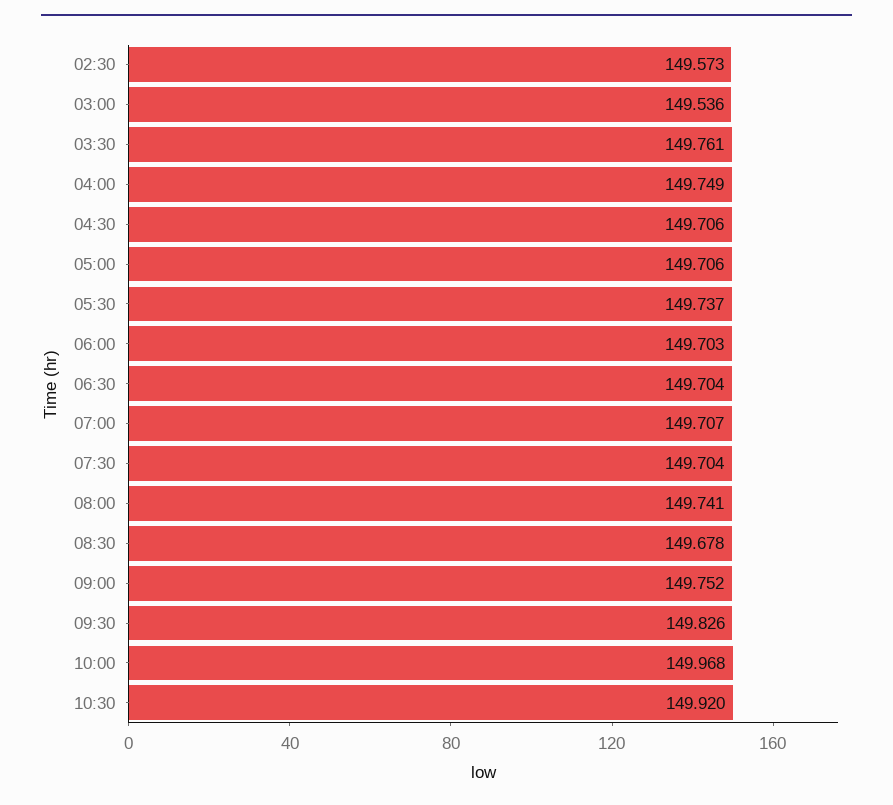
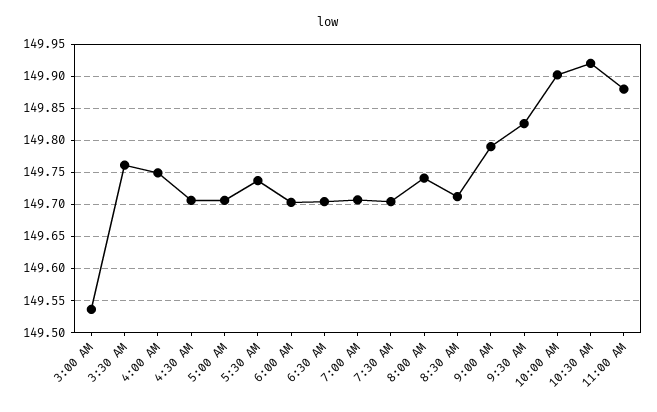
02:30: 149.573 -> none
08:30: 149.678 -> 149.71
09:00: 149.752 -> 149.79
10:00: 149.968 -> 149.9
11:00 AM: none -> 149.88

